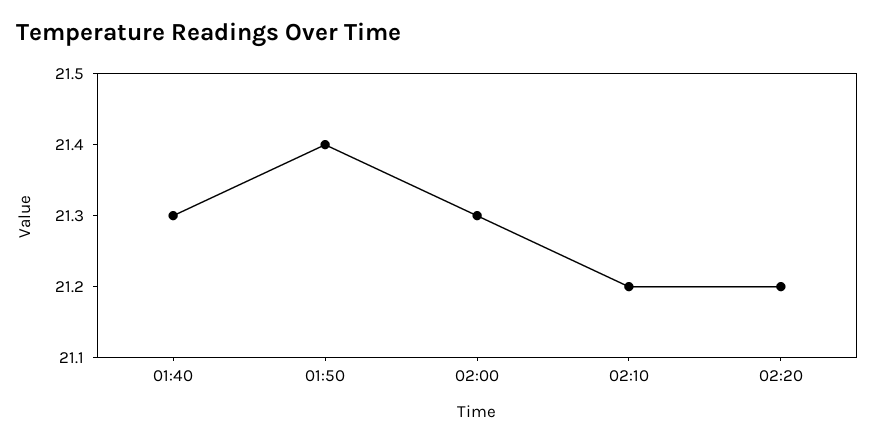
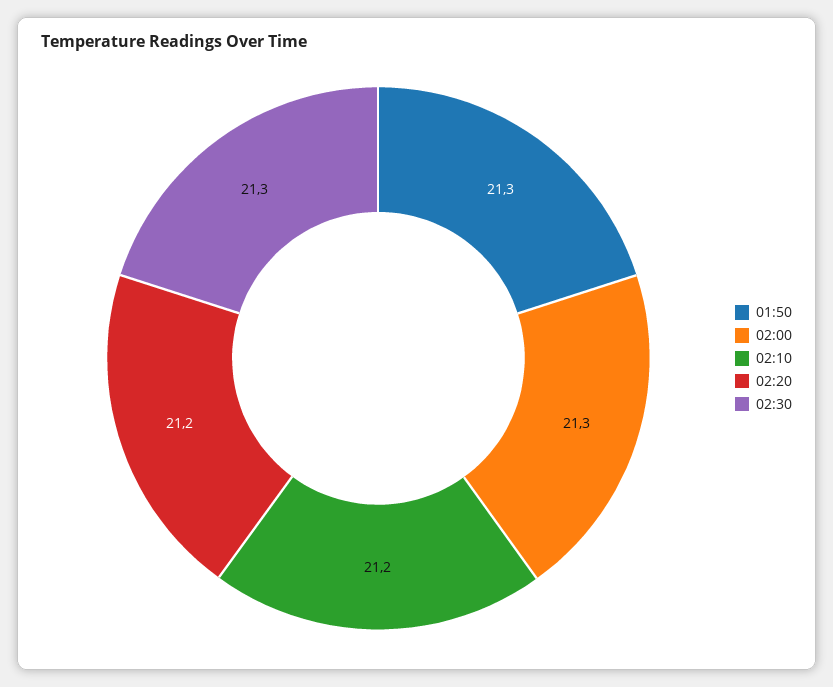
01:40: 21.3 -> none
01:50: 21.4 -> 21.3
02:30: none -> 21.3

